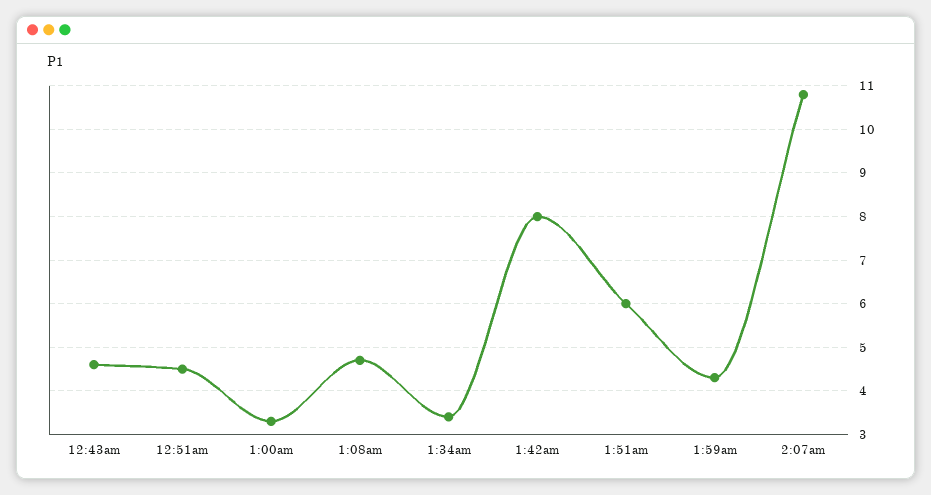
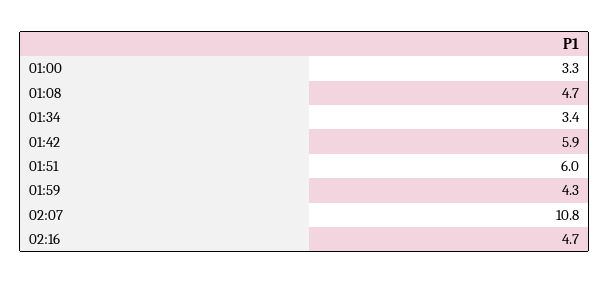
12:43am: 4.5 -> none
12:51am: 4.5 -> none
1:42am: 8 -> 5.9
02:16: none -> 4.7

